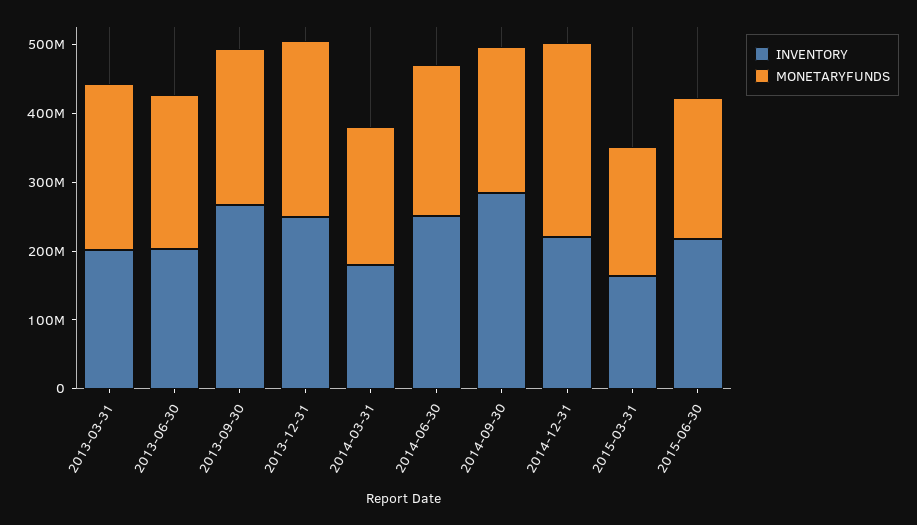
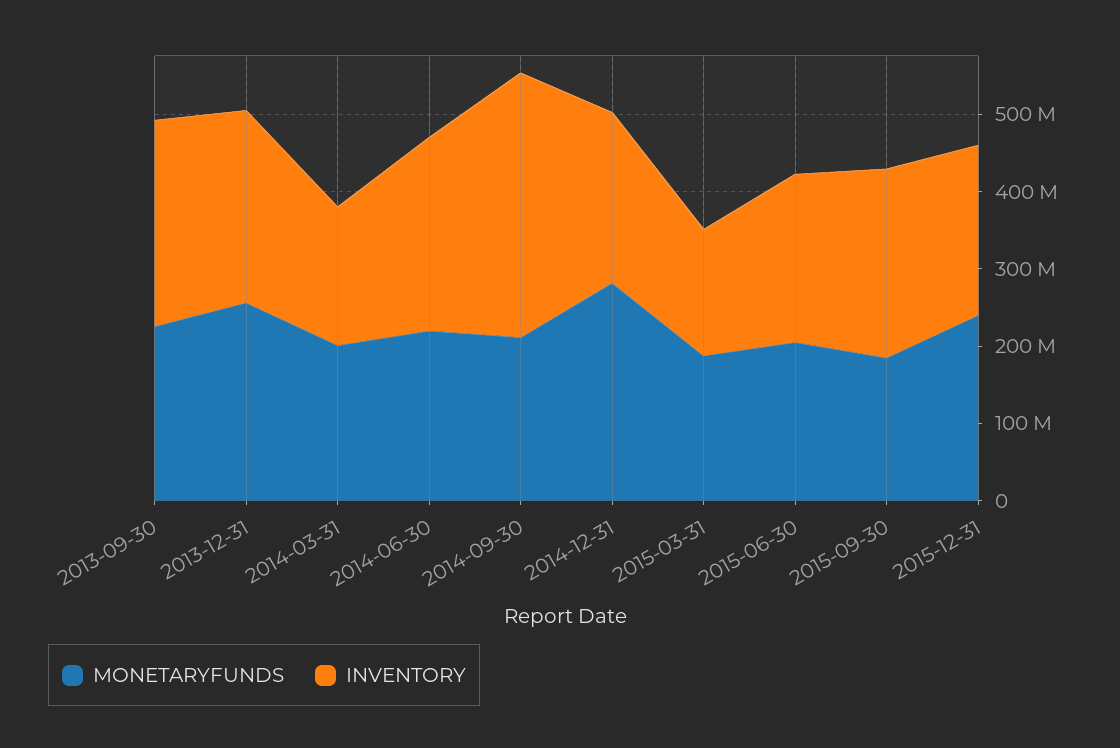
INVENTORY, 2013-03-31: 200000000 -> none
MONETARYFUNDS, 2013-03-31: 240000000 -> none
INVENTORY, 2013-06-30: 200000000 -> none
MONETARYFUNDS, 2013-06-30: 220000000 -> none
INVENTORY, 2014-09-30: 280000000 -> 340000000
MONETARYFUNDS, 2015-09-30: none -> 180000000
INVENTORY, 2015-09-30: none -> 240000000
MONETARYFUNDS, 2015-12-31: none -> 240000000
INVENTORY, 2015-12-31: none -> 220000000

